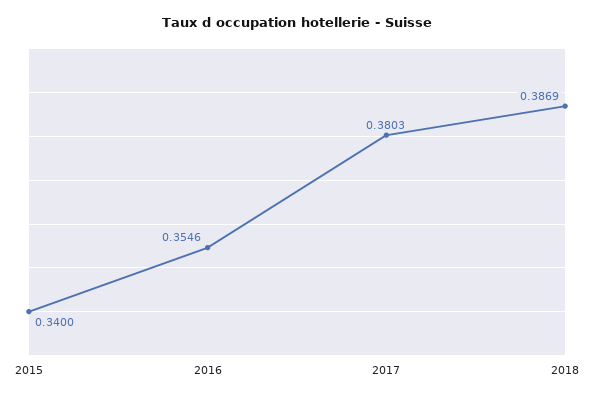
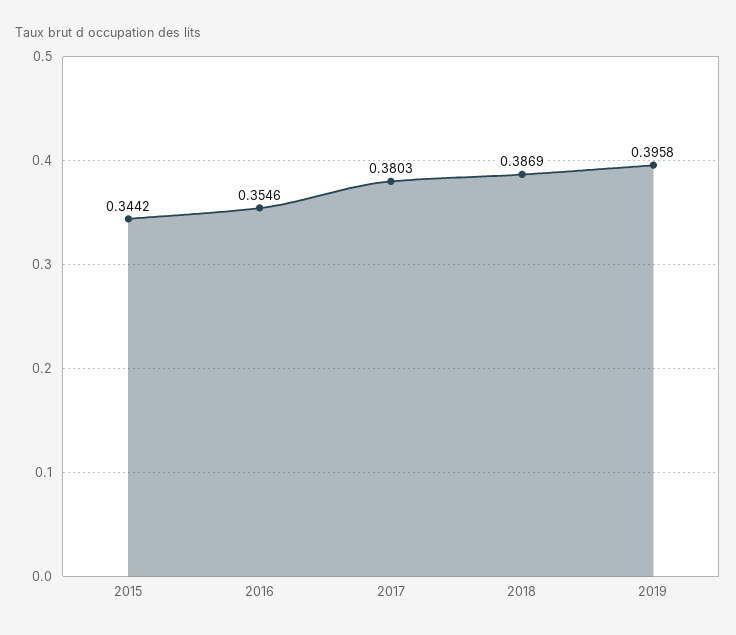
2015: 0.34 -> 0.3442
2019: none -> 0.3958

